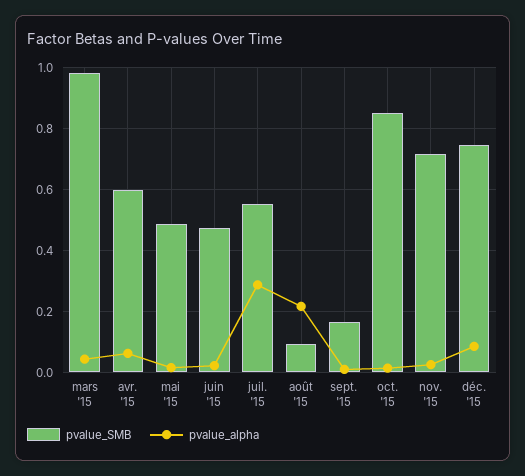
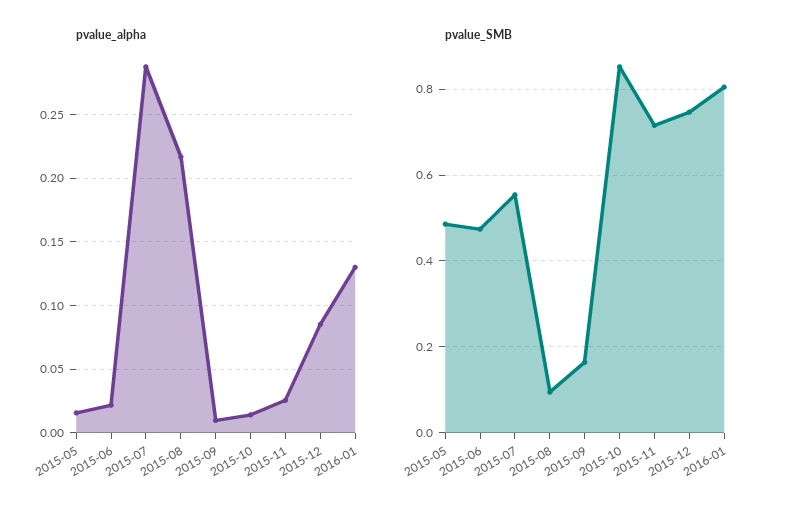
pvalue_SMB, mars '15: 0.98 -> none
pvalue_alpha, mars '15: 0.04 -> none
pvalue_SMB, avr. '15: 0.6 -> none
pvalue_alpha, avr. '15: 0.06 -> none
pvalue_alpha, 2016-01: none -> 0.13
pvalue_SMB, 2016-01: none -> 0.8

